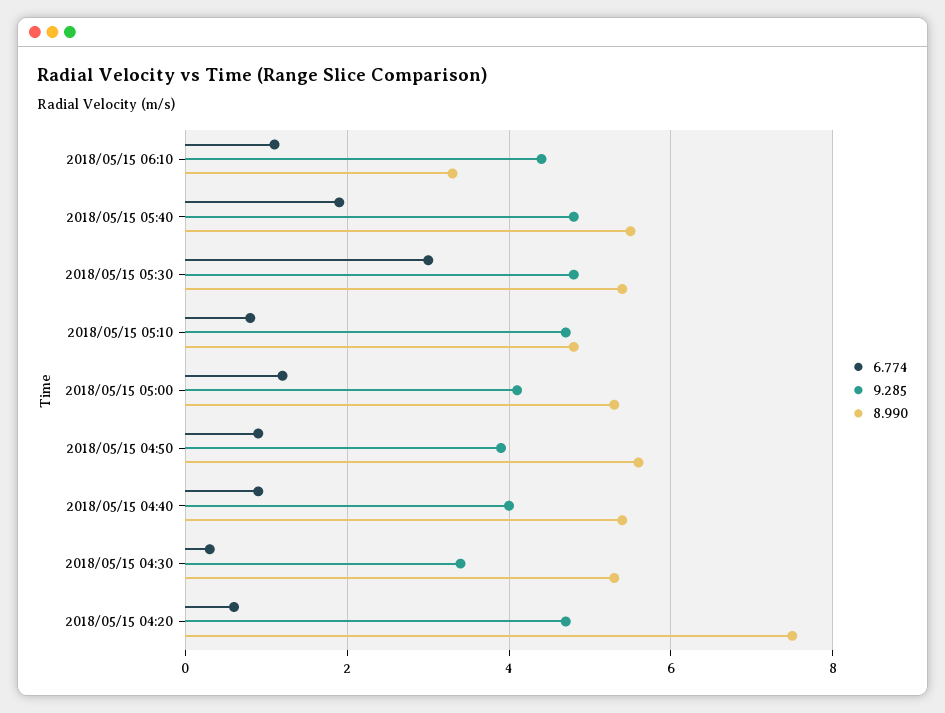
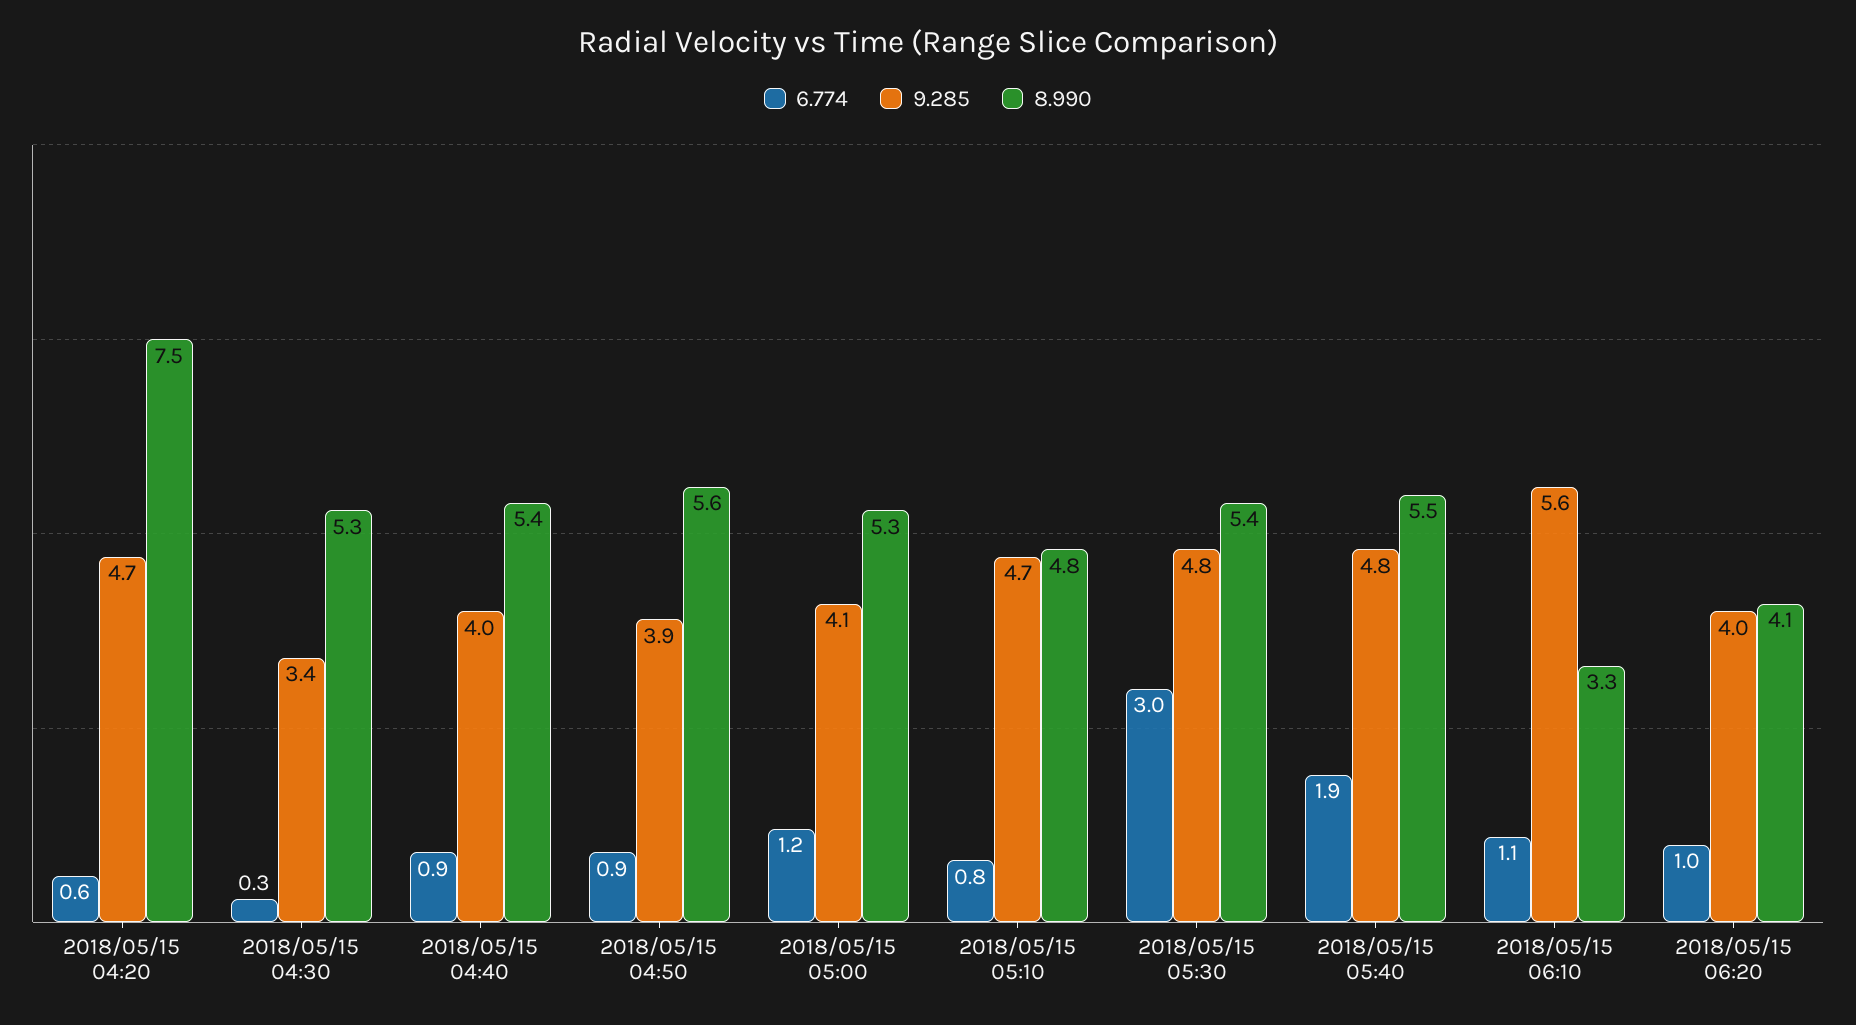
9.285, 2018/05/15 06:10: 4.5 -> 5.6
6.774, 2018/05/15 06:20: none -> 1
9.285, 2018/05/15 06:20: none -> 4
8.990, 2018/05/15 06:20: none -> 4.1

